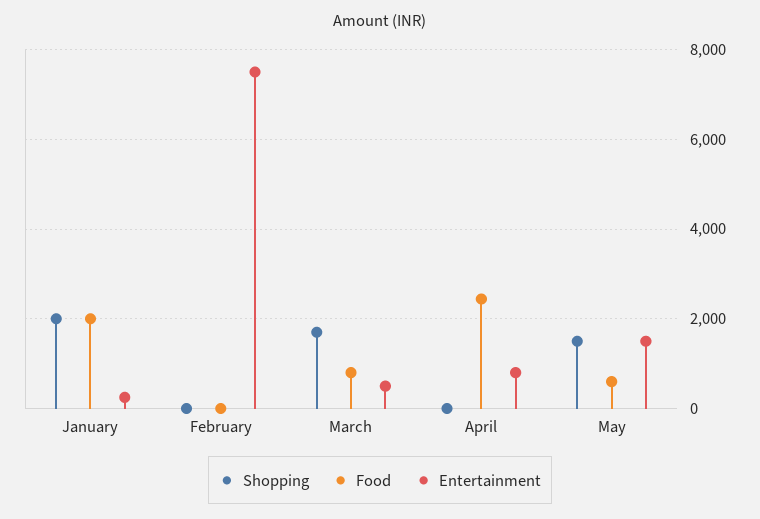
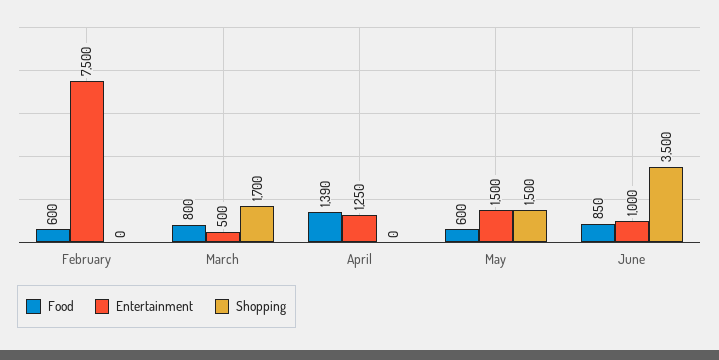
Shopping, January: 2000 -> none
Food, January: 2000 -> none
Entertainment, January: 200 -> none
Food, February: 0 -> 600
Food, April: 2400 -> 1390
Entertainment, April: 800 -> 1250
Food, June: none -> 850
Entertainment, June: none -> 1000
Shopping, June: none -> 3500

